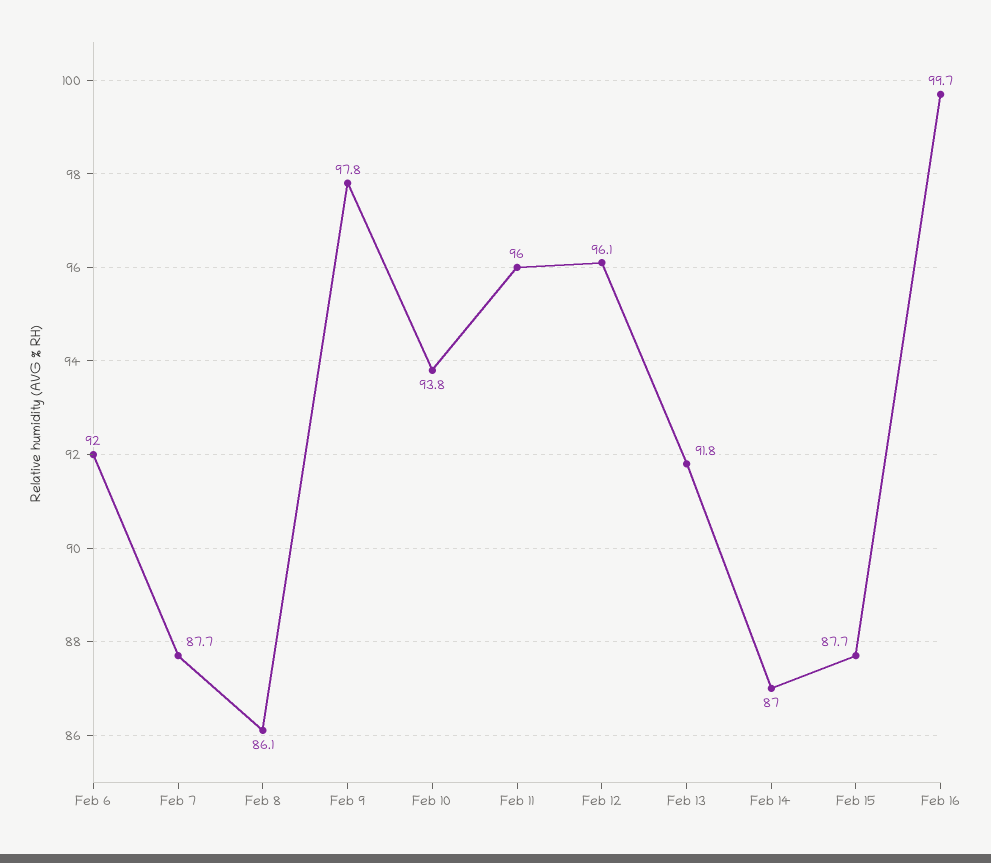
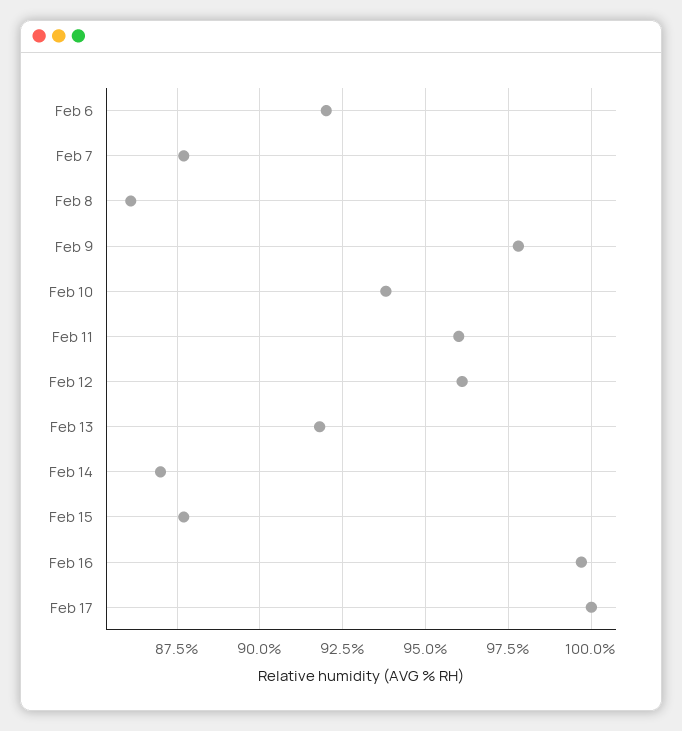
Feb 17: none -> 100

